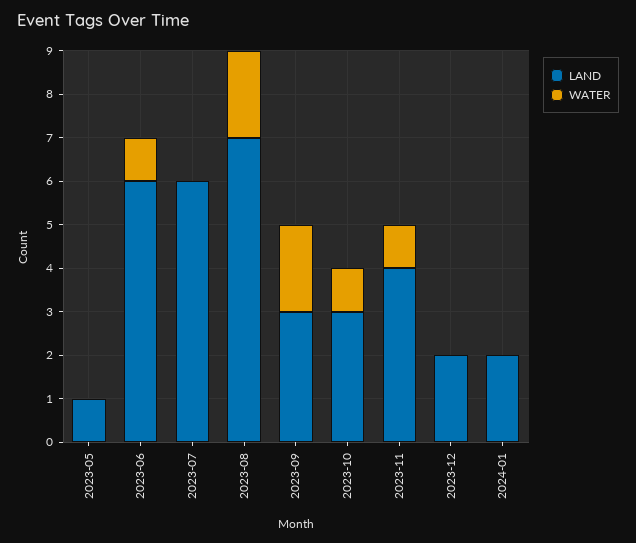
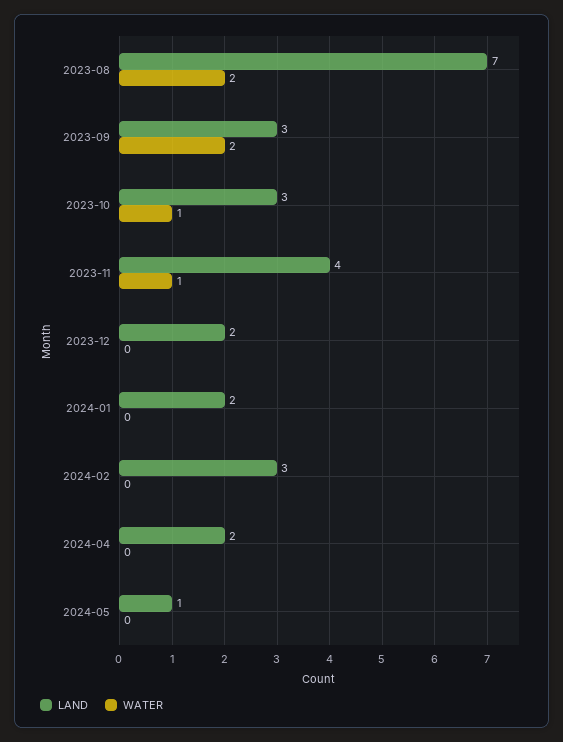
LAND, 2023-05: 1 -> none
WATER, 2023-05: 0 -> none
LAND, 2023-06: 6 -> none
WATER, 2023-06: 1 -> none
LAND, 2023-07: 6 -> none
WATER, 2023-07: 0 -> none
LAND, 2024-02: none -> 3
WATER, 2024-02: none -> 0
LAND, 2024-04: none -> 2
WATER, 2024-04: none -> 0
LAND, 2024-05: none -> 1
WATER, 2024-05: none -> 0

